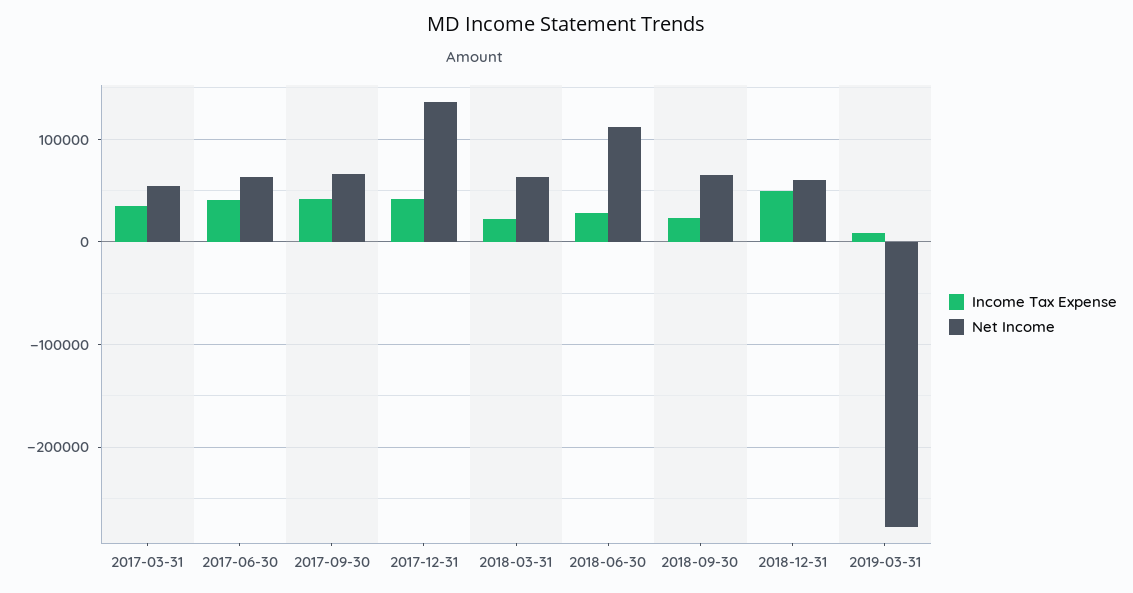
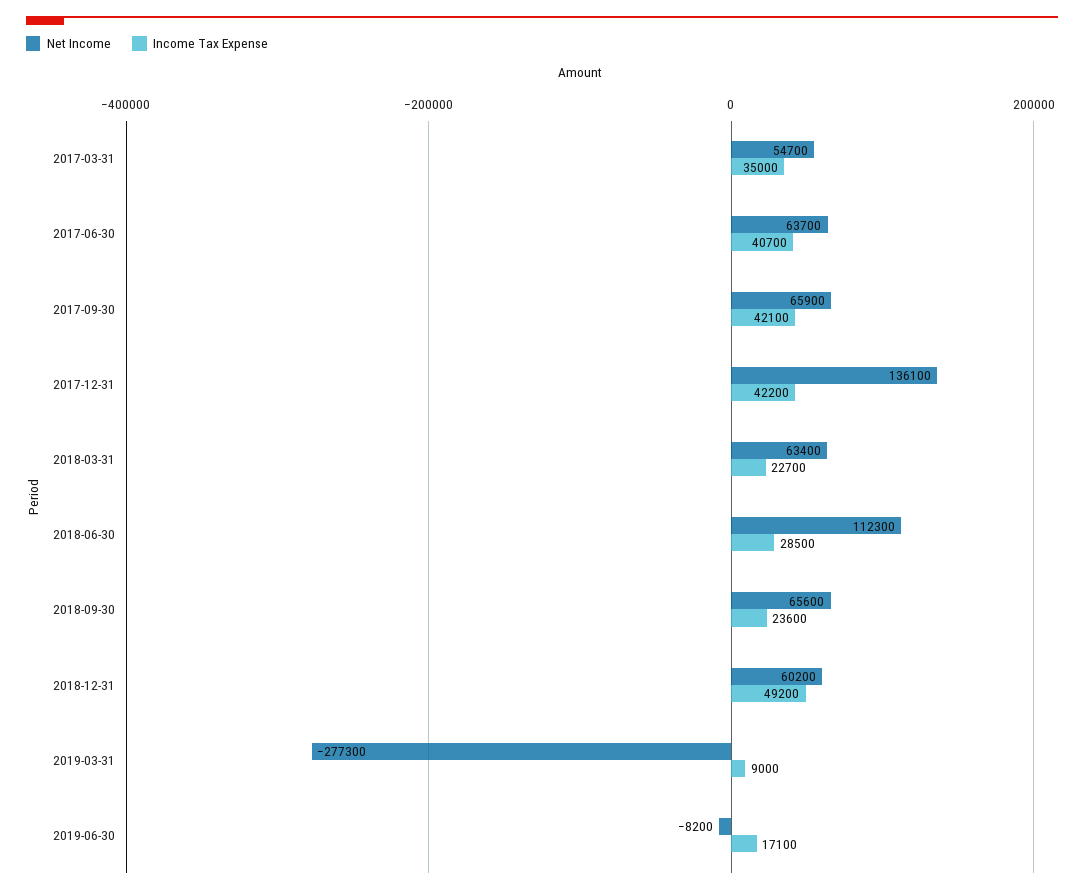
Net Income, 2019-06-30: none -> -8200
Income Tax Expense, 2019-06-30: none -> 17100

